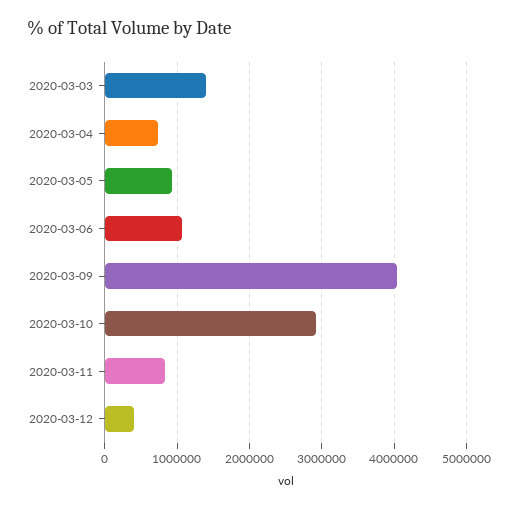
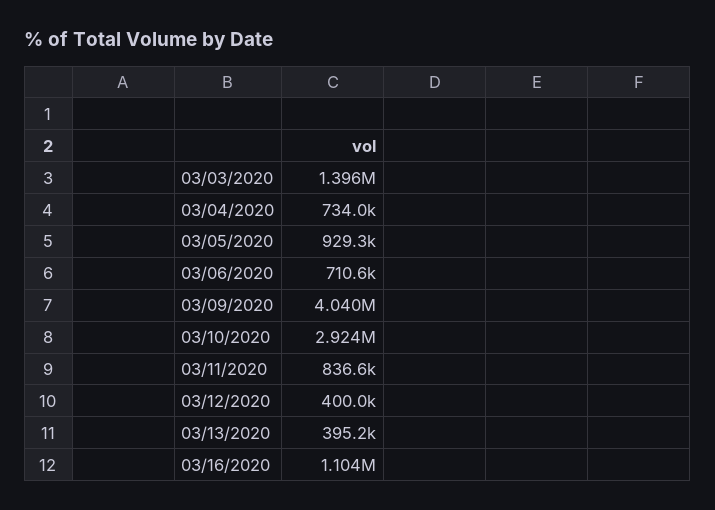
2020-03-06: 1100000 -> 710600
03/13/2020: none -> 395200
03/16/2020: none -> 1104000

